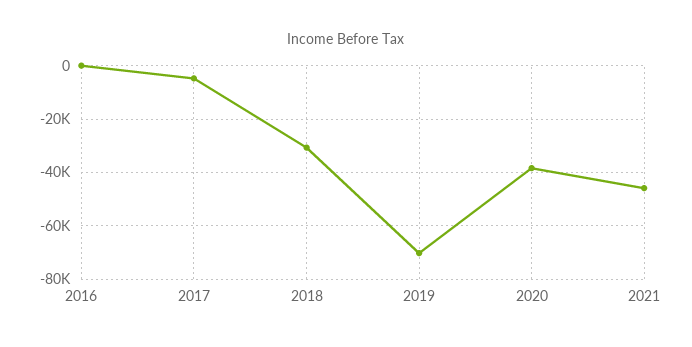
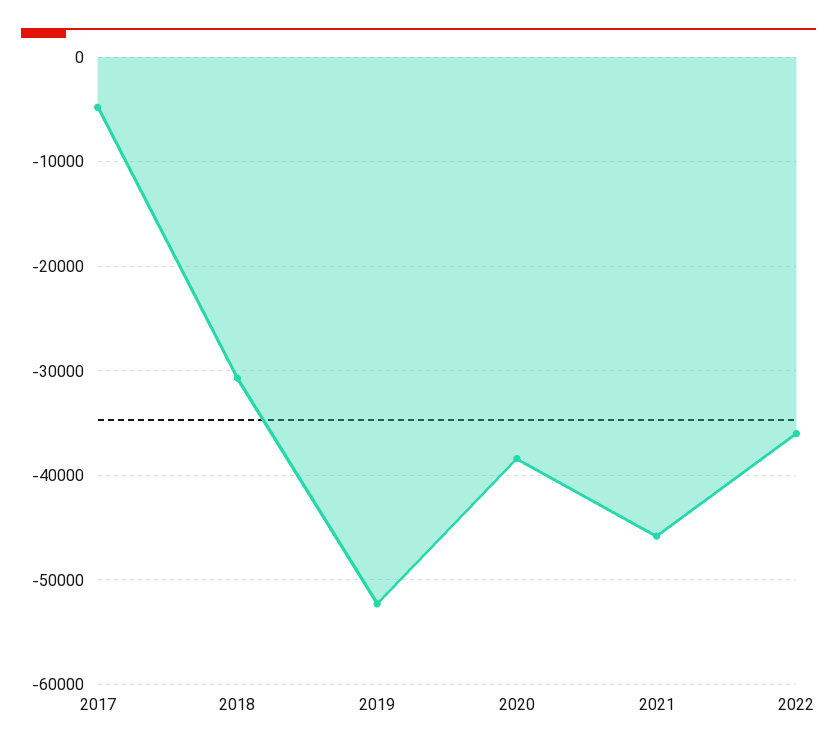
2016: 0 -> none
2019: -70000 -> -52000
2022: none -> -36000

